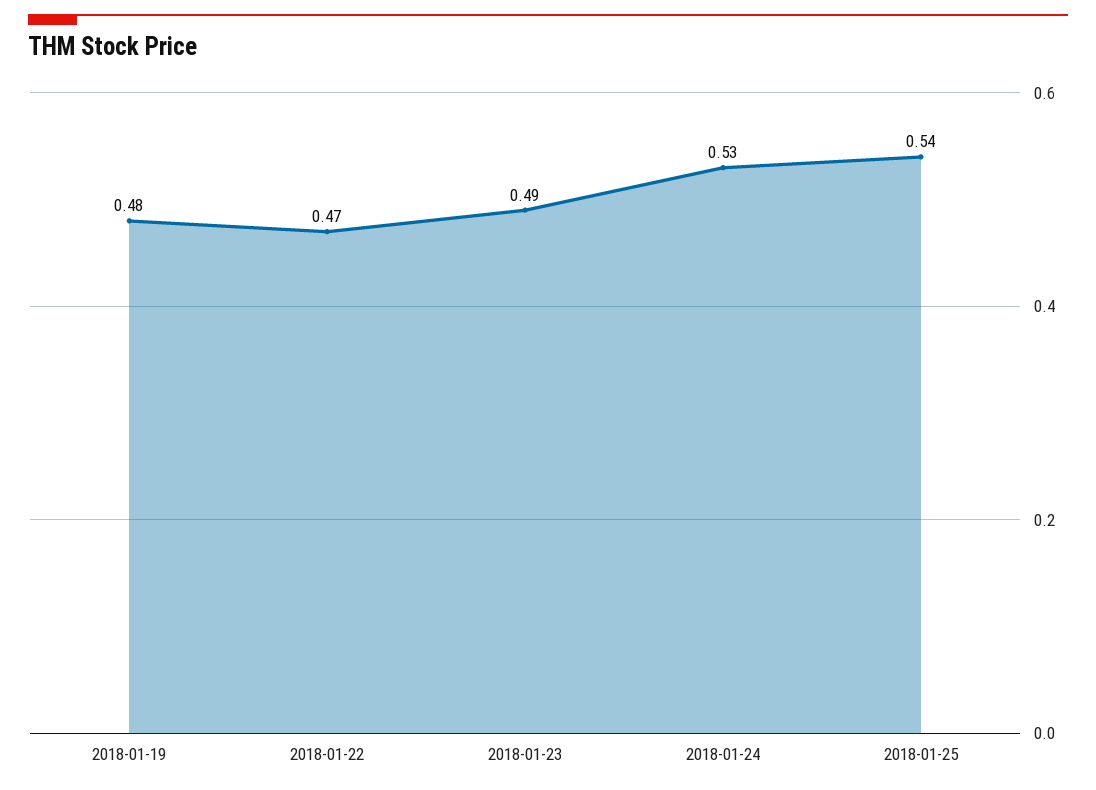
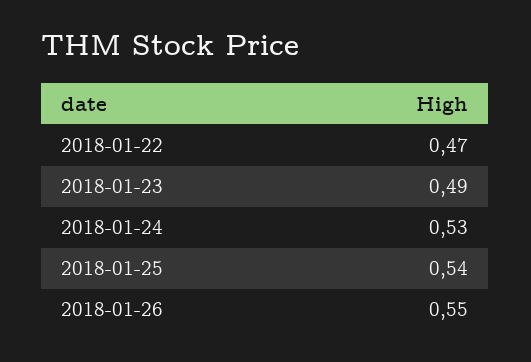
2018-01-19: 0.48 -> none
2018-01-26: none -> 0.55

